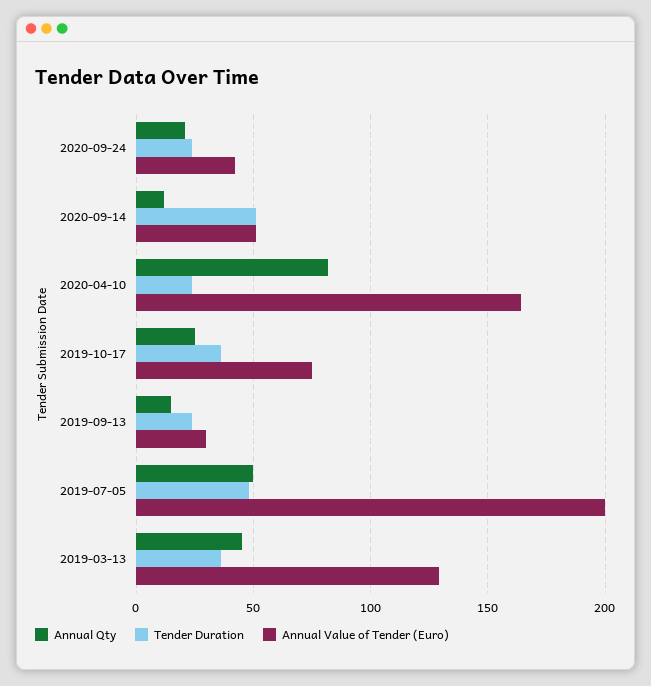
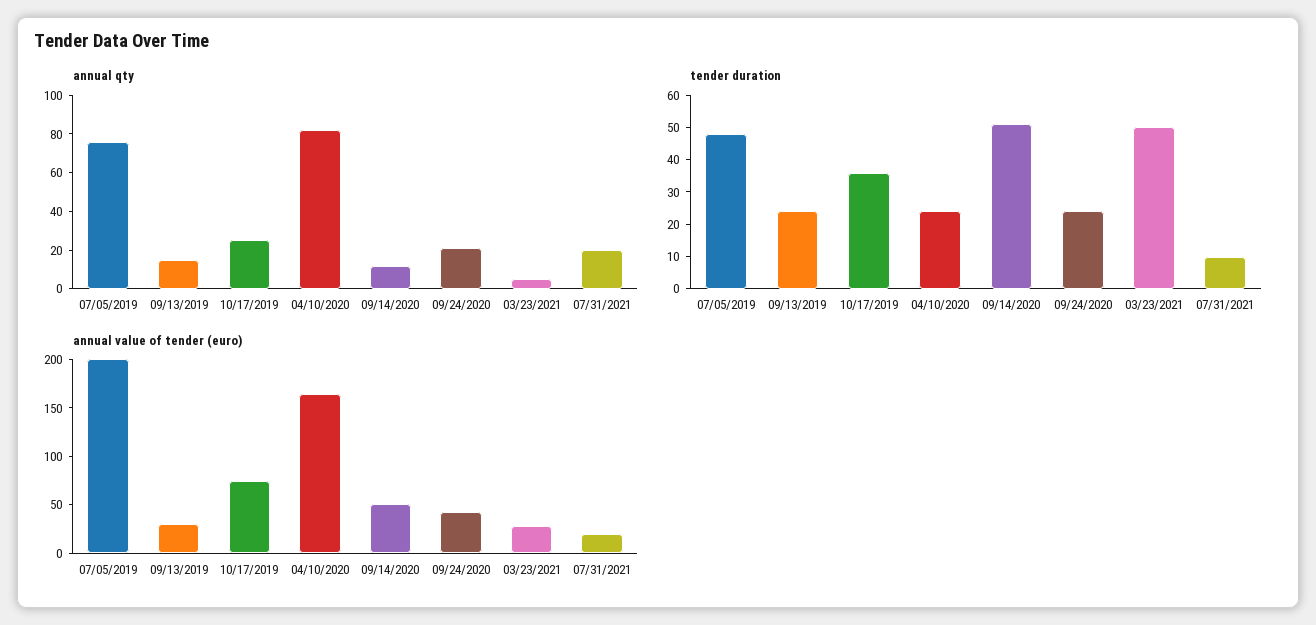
Annual Qty, 2019-07-05: 50 -> 75
Annual Qty, 2019-03-13: 45 -> none
Tender Duration, 2019-03-13: 35 -> none
Annual Value of Tender (Euro), 2019-03-13: 130 -> none
Annual Qty, 03/23/2021: none -> 5
Annual Qty, 07/31/2021: none -> 20
Tender Duration, 03/23/2021: none -> 50
Tender Duration, 07/31/2021: none -> 10
Annual Value of Tender (Euro), 03/23/2021: none -> 30
Annual Value of Tender (Euro), 07/31/2021: none -> 20

